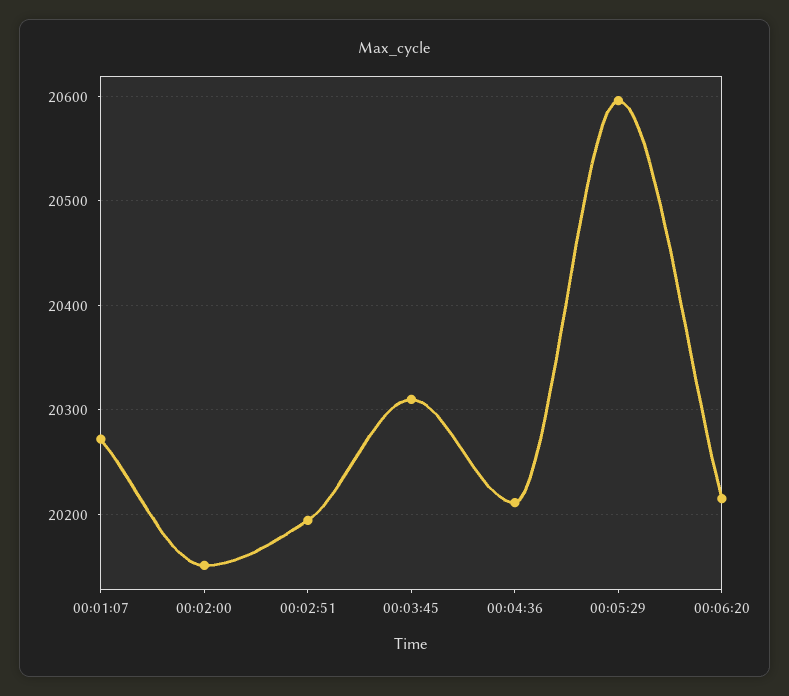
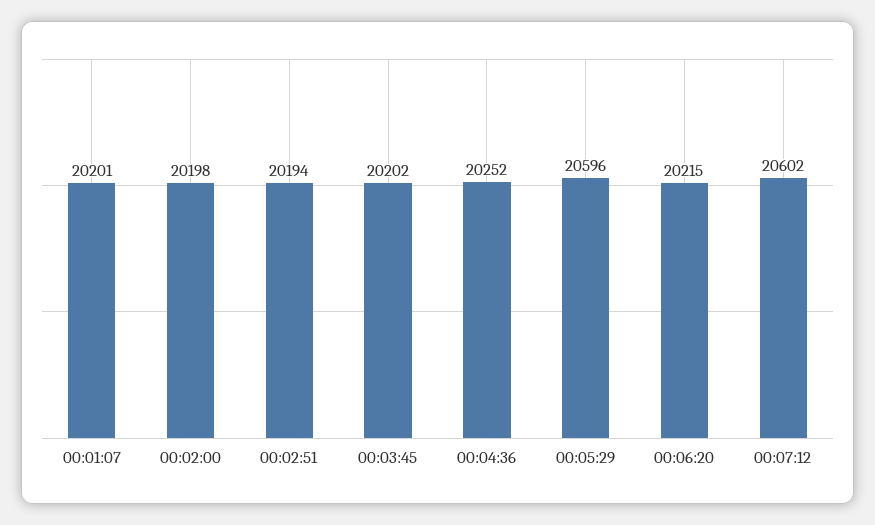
00:01:07: 20270 -> 20201
00:02:00: 20150 -> 20198
00:03:45: 20310 -> 20202
00:04:36: 20210 -> 20252
00:07:12: none -> 20602

